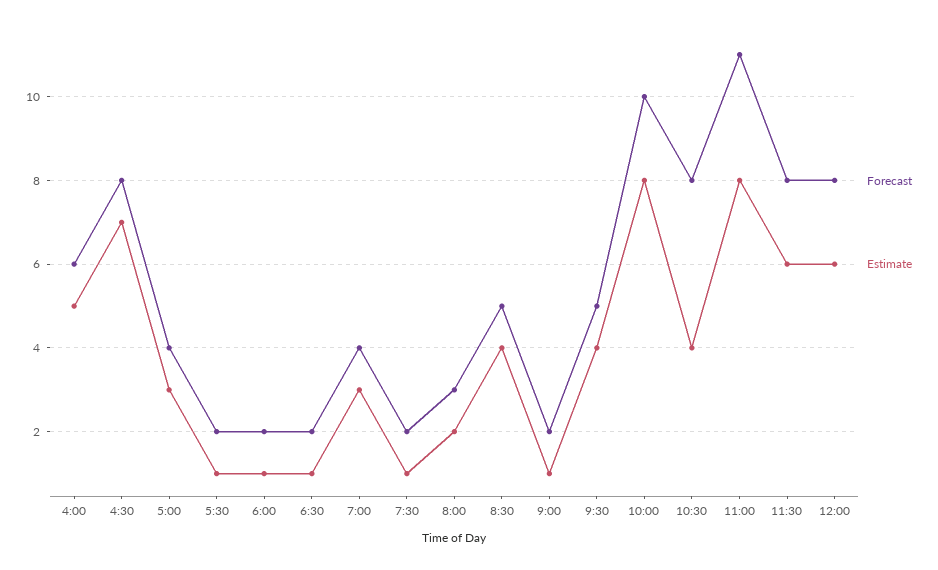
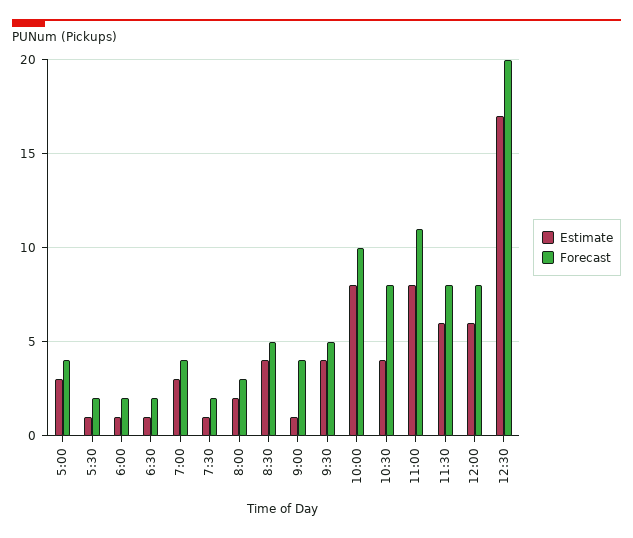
Forecast, 4:00: 6 -> none
Estimate, 4:00: 5 -> none
Forecast, 4:30: 8 -> none
Estimate, 4:30: 7 -> none
Forecast, 9:00: 2 -> 4
Estimate, 12:30: none -> 17
Forecast, 12:30: none -> 20

